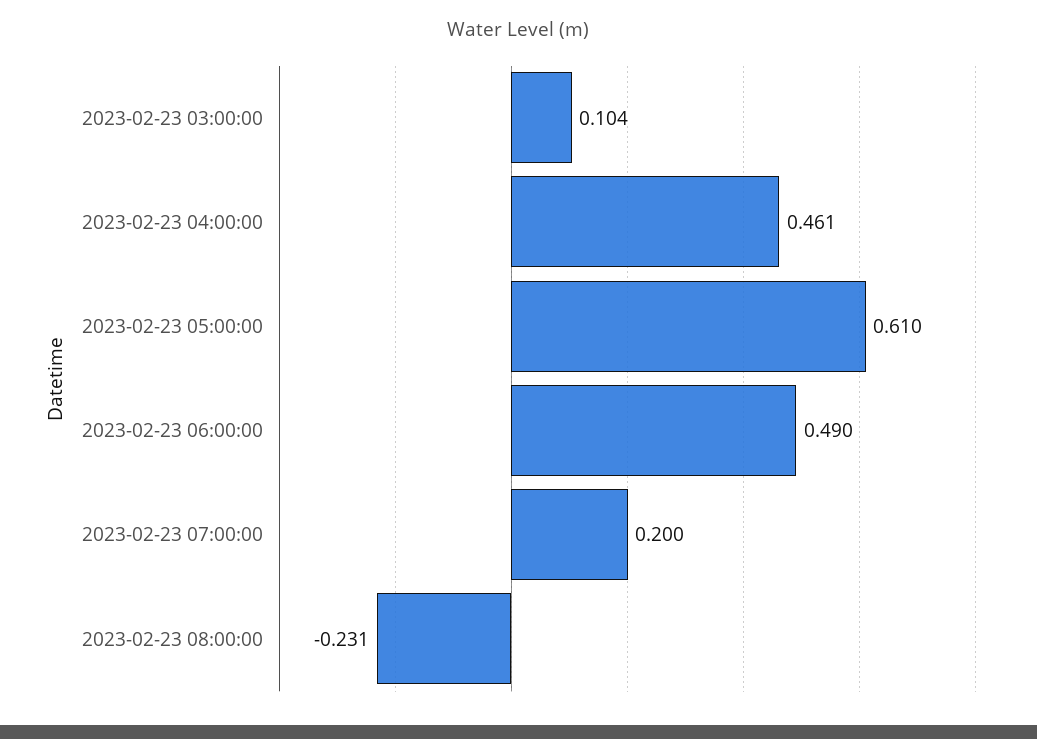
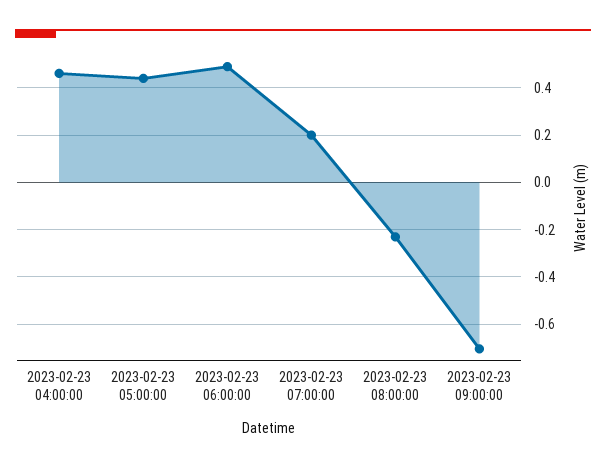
2023-02-23 03:00:00: 0.104 -> none
2023-02-23 05:00:00: 0.61 -> 0.45
2023-02-23 09:00:00: none -> -0.7

